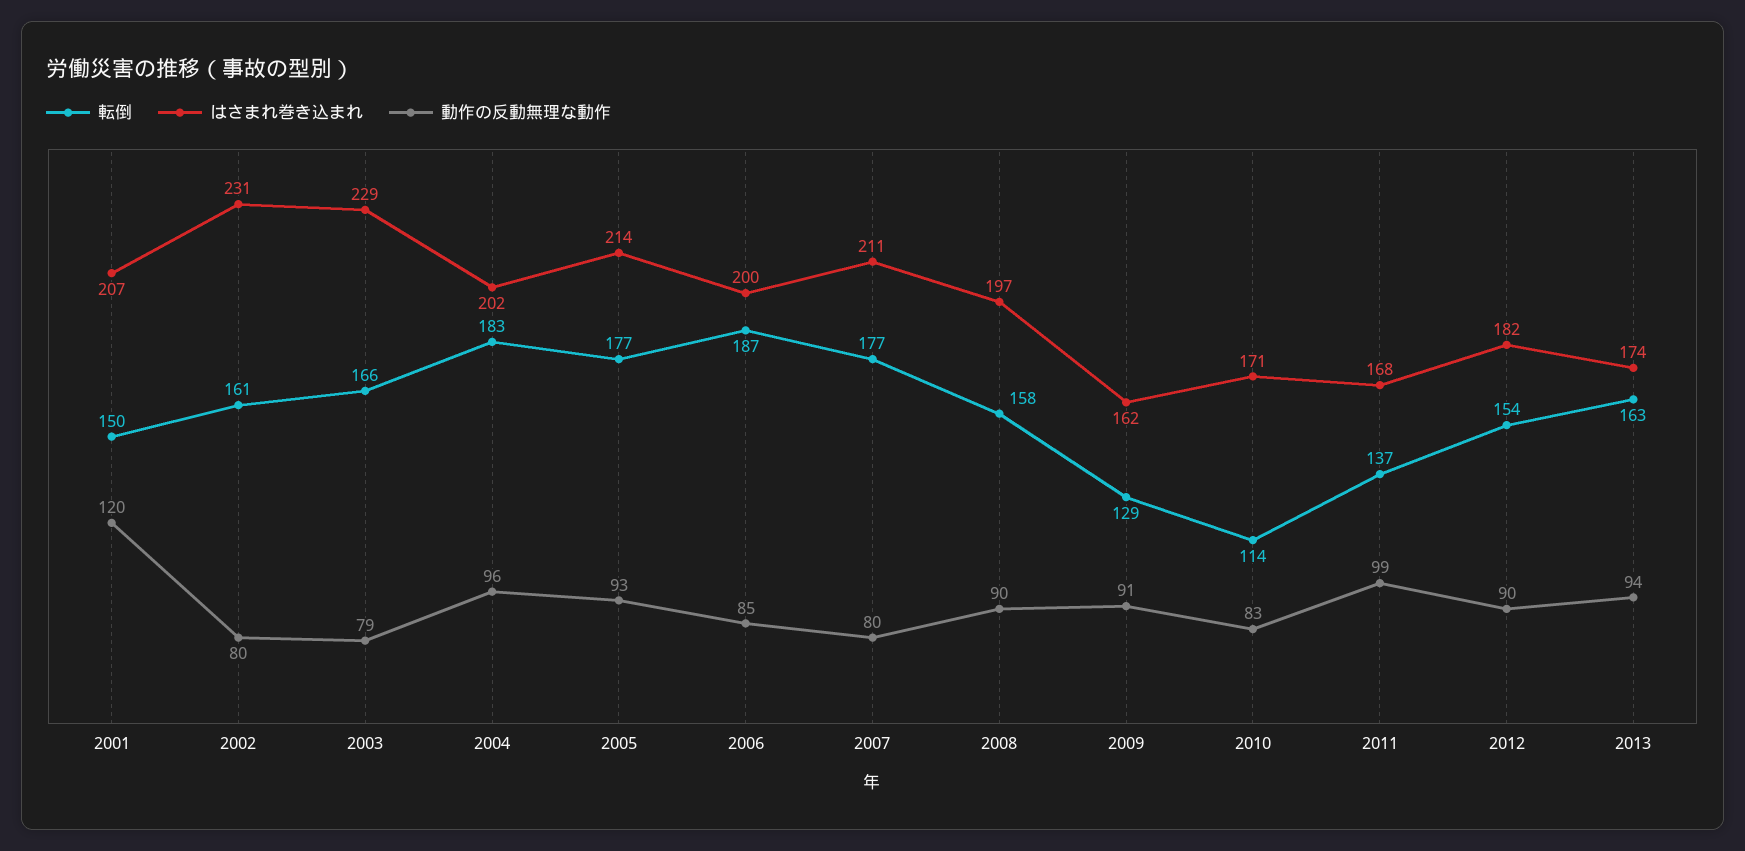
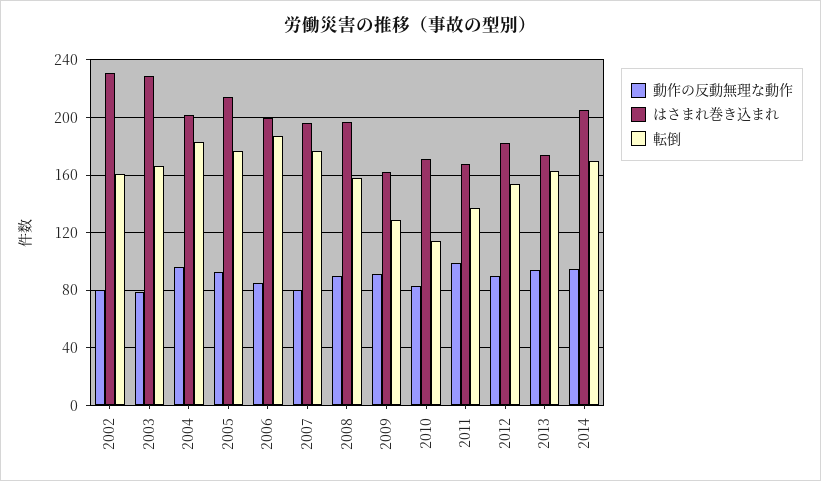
転倒, 2001: 150 -> none
はさまれ巻き込まれ, 2001: 207 -> none
動作の反動無理な動作, 2001: 120 -> none
はさまれ巻き込まれ, 2007: 211 -> 195
動作の反動無理な動作, 2014: none -> 95
はさまれ巻き込まれ, 2014: none -> 205
転倒, 2014: none -> 170

